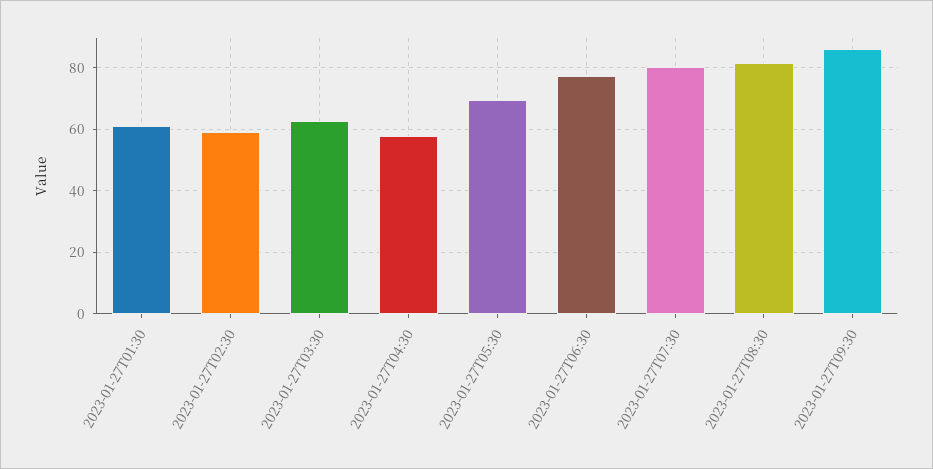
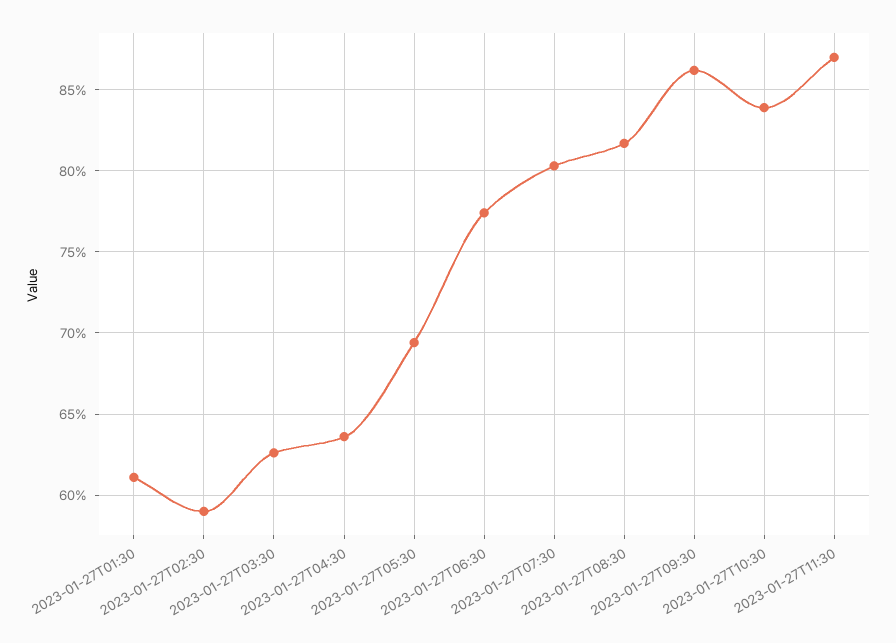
2023-01-27T04:30: 58 -> 63.5
2023-01-27T10:30: none -> 84
2023-01-27T11:30: none -> 87

